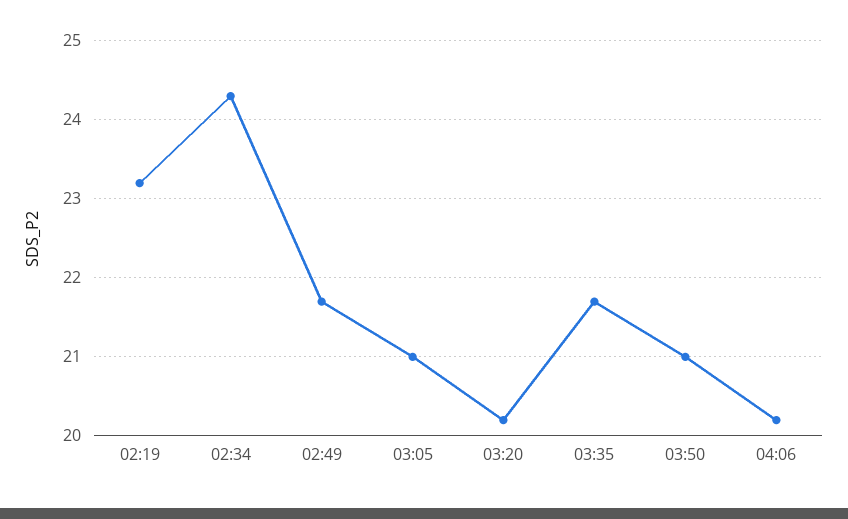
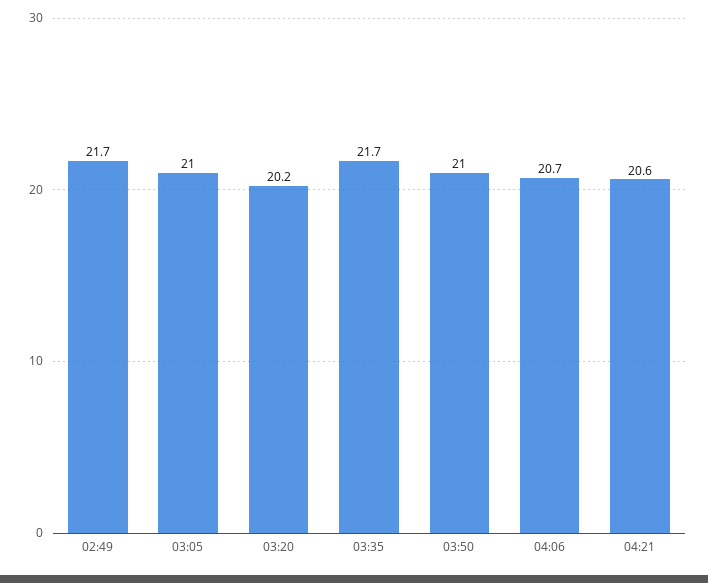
02:19: 23.2 -> none
02:34: 24.3 -> none
04:06: 20.2 -> 20.7
04:21: none -> 20.6

